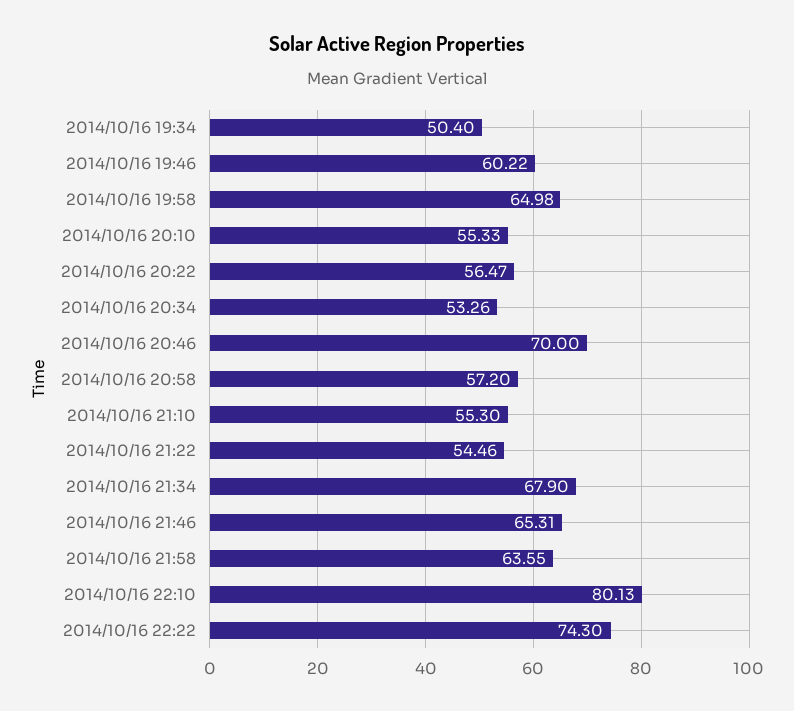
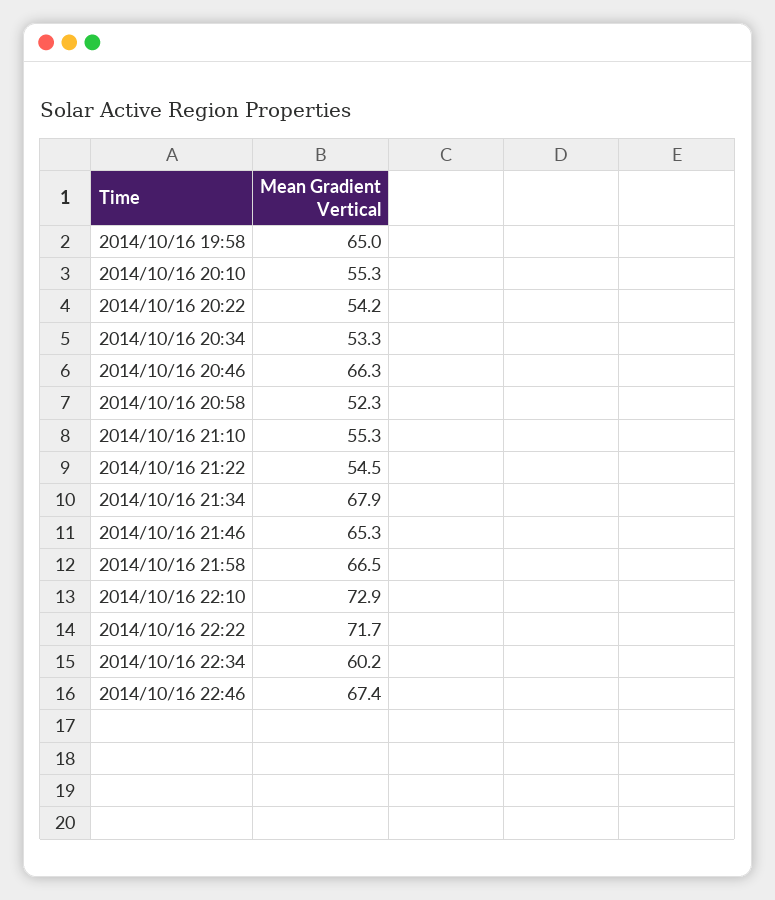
2014/10/16 19:34: 50.4 -> none
2014/10/16 19:46: 60.22 -> none
2014/10/16 20:22: 56.47 -> 54.2
2014/10/16 20:46: 70 -> 66.3
2014/10/16 20:58: 57.2 -> 52.3
2014/10/16 21:58: 63.55 -> 66.5
2014/10/16 22:10: 80.13 -> 72.9
2014/10/16 22:22: 74.3 -> 71.7
2014/10/16 22:34: none -> 60.2
2014/10/16 22:46: none -> 67.4

